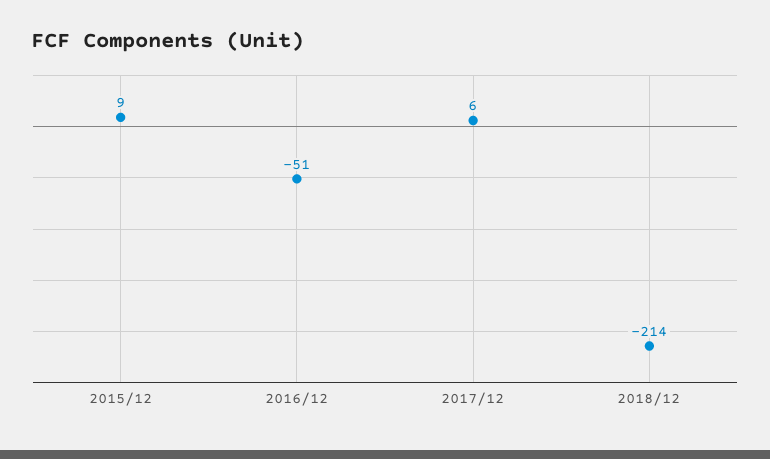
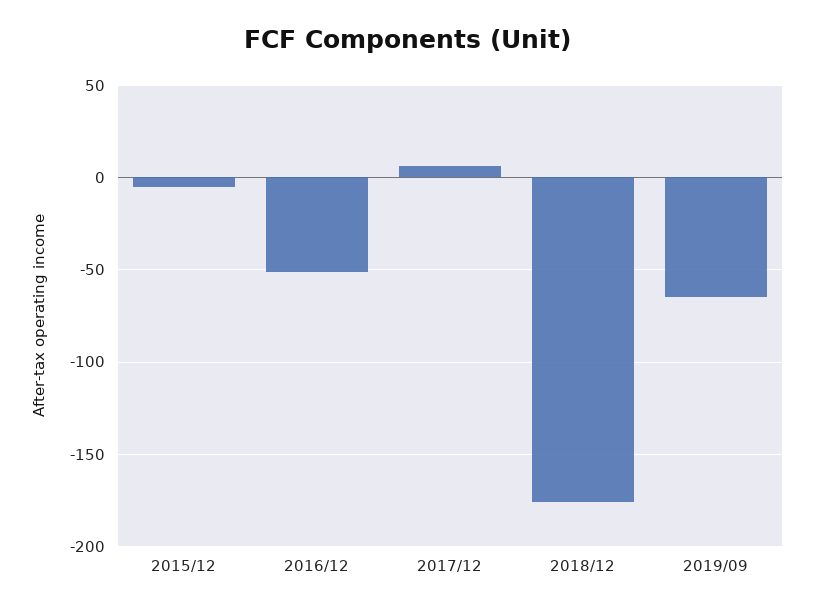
2015/12: 9 -> -5
2018/12: -214 -> -175
2019/09: none -> -65

